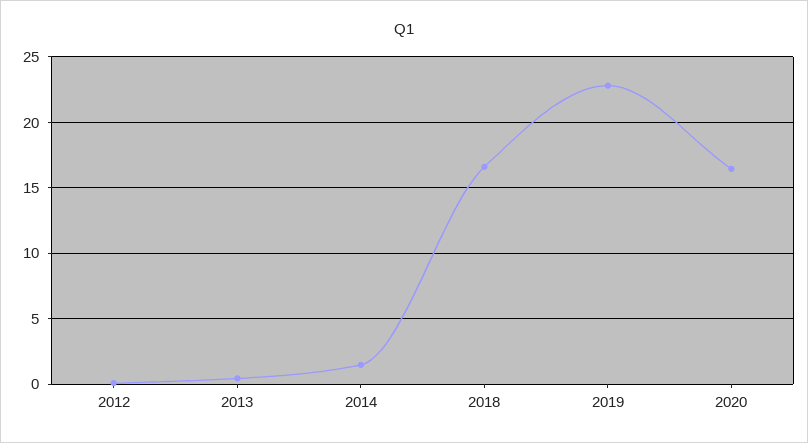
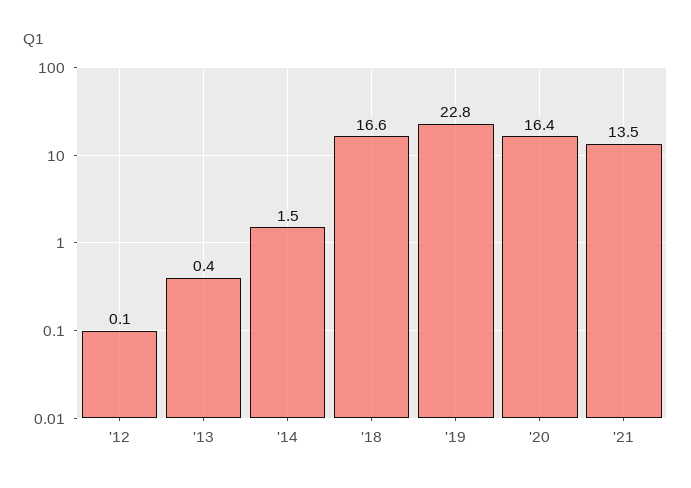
'21: none -> 13.5

